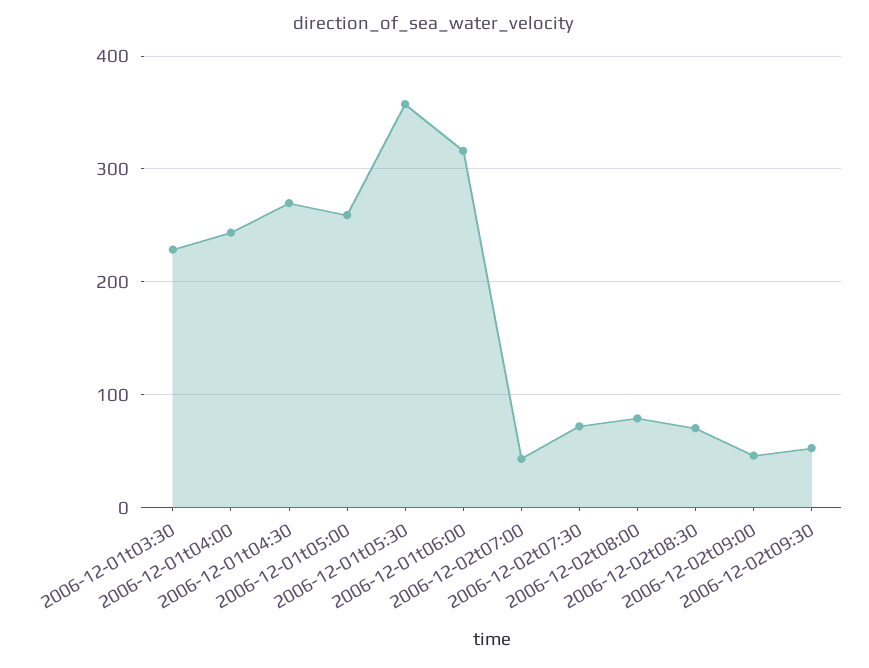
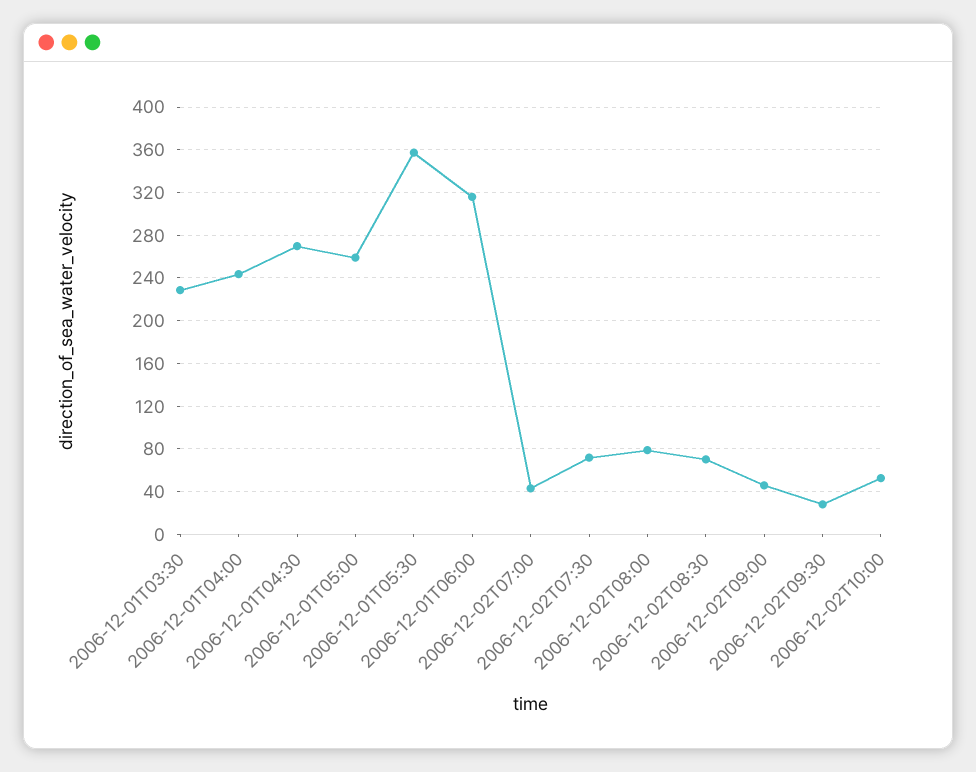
2006-12-02t09:30: 50 -> 30
2006-12-02T10:00: none -> 50

